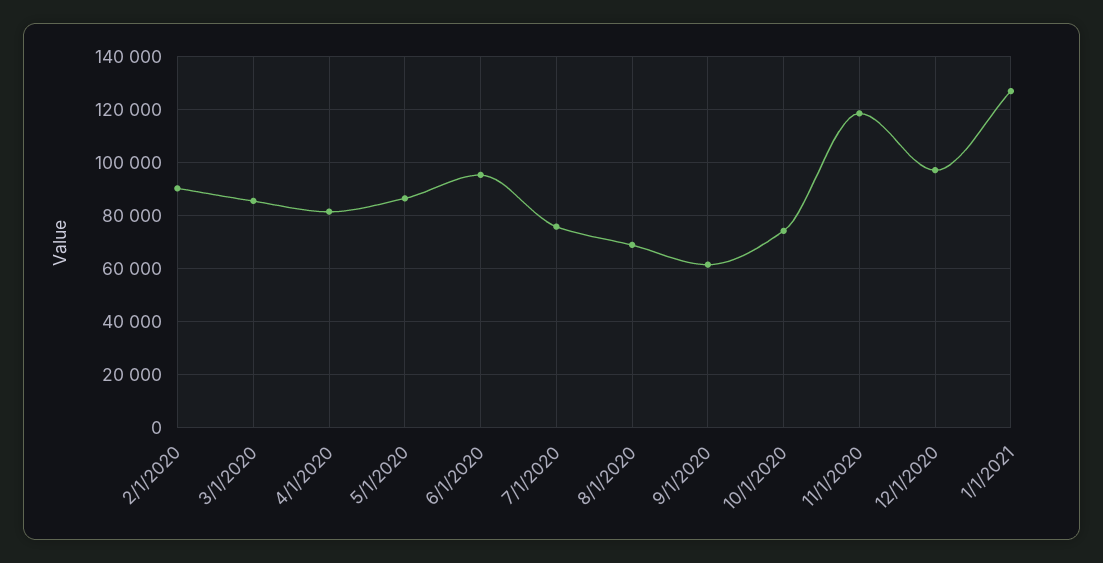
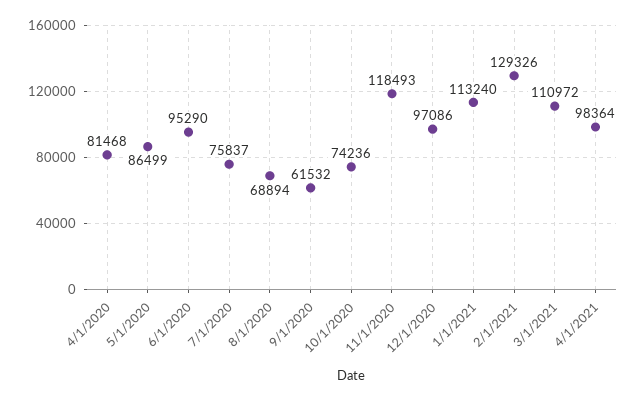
2/1/2020: 90000 -> none
3/1/2020: 85000 -> none
1/1/2021: 127500 -> 113240
2/1/2021: none -> 129326
3/1/2021: none -> 110972
4/1/2021: none -> 98364

